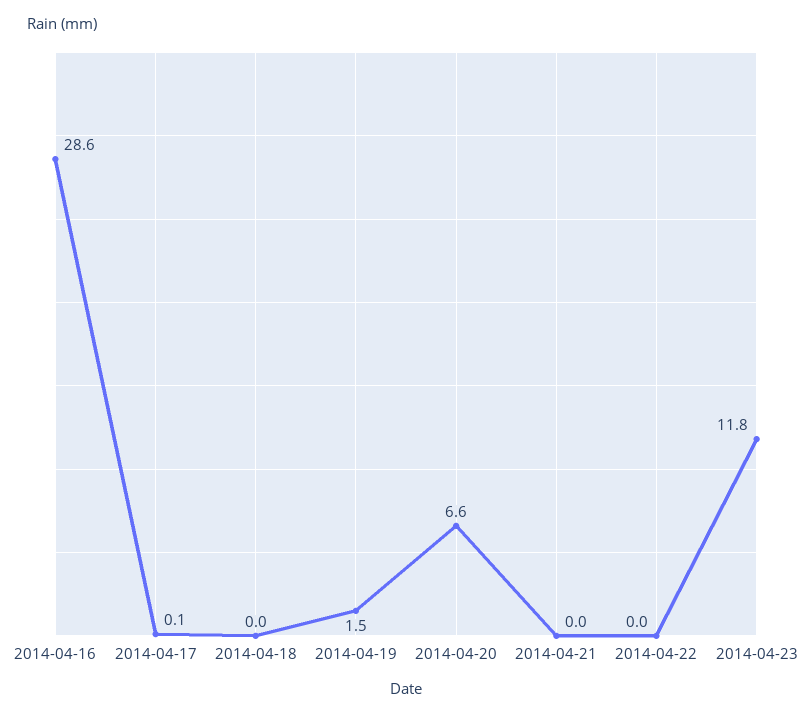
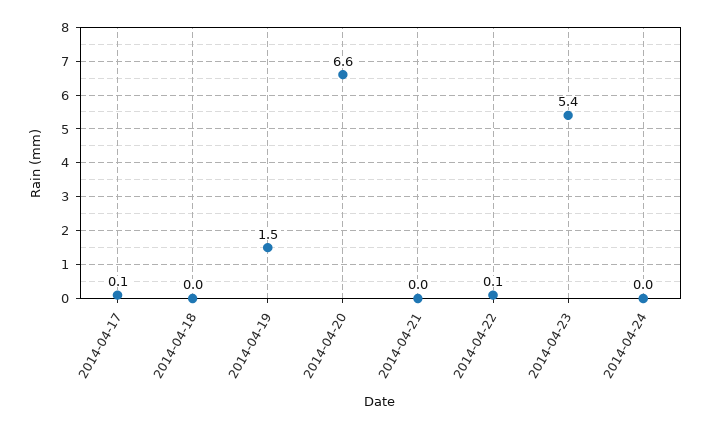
2014-04-16: 28.6 -> none
2014-04-22: 0 -> 0.1
2014-04-23: 11.8 -> 5.4
2014-04-24: none -> 0

